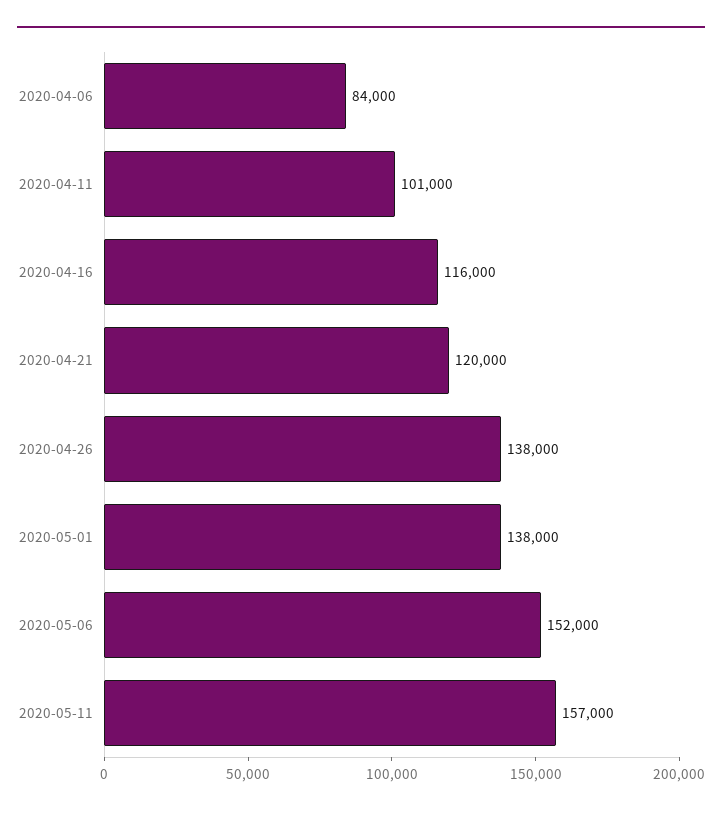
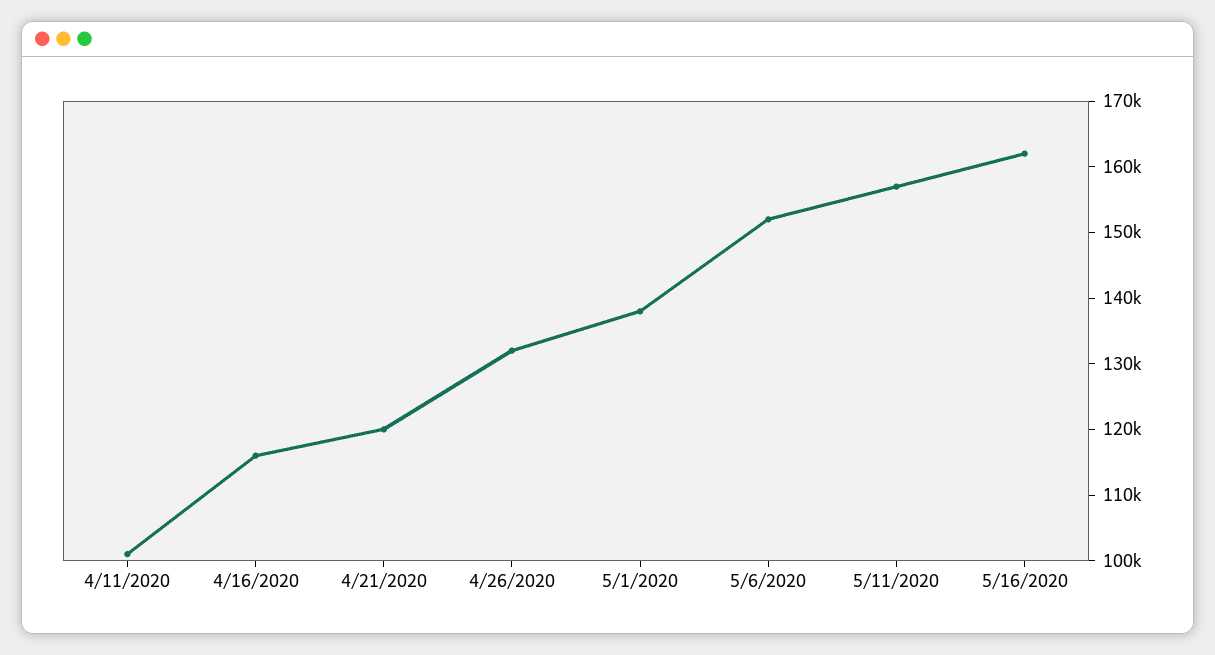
2020-04-06: 84000 -> none
2020-04-26: 138000 -> 132000
5/16/2020: none -> 162000

